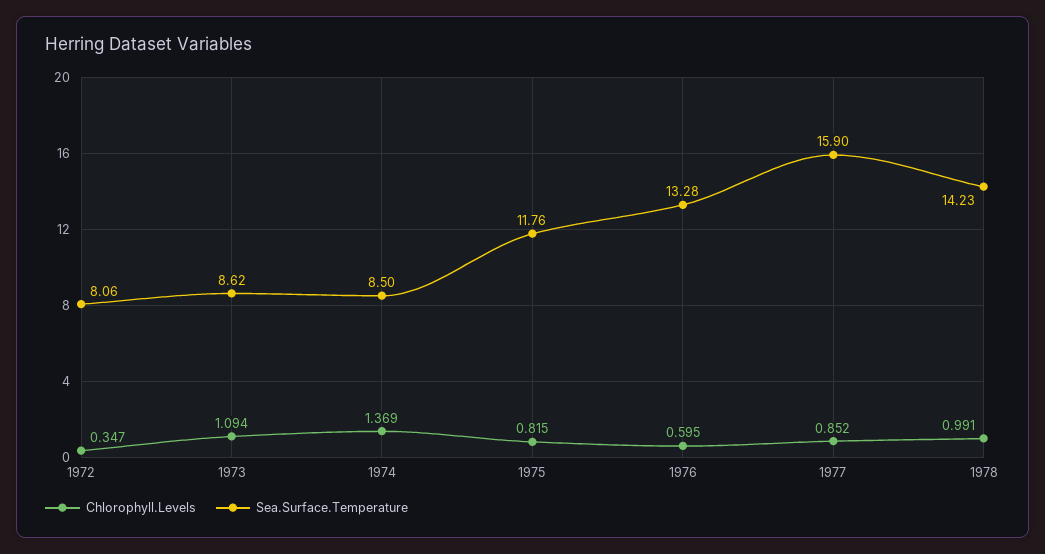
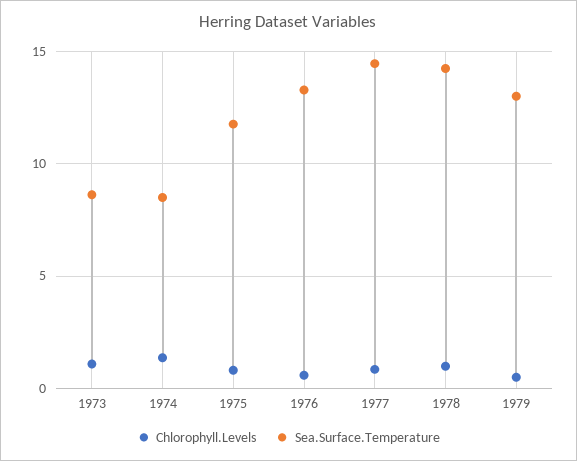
Chlorophyll.Levels, 1972: 0.347 -> none
Sea.Surface.Temperature, 1972: 8.06 -> none
Sea.Surface.Temperature, 1977: 15.9 -> 14.5
Chlorophyll.Levels, 1979: none -> 0.5
Sea.Surface.Temperature, 1979: none -> 13

